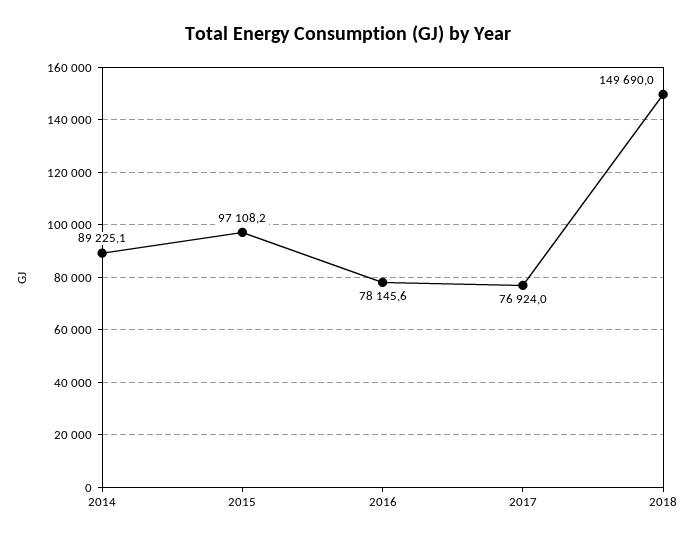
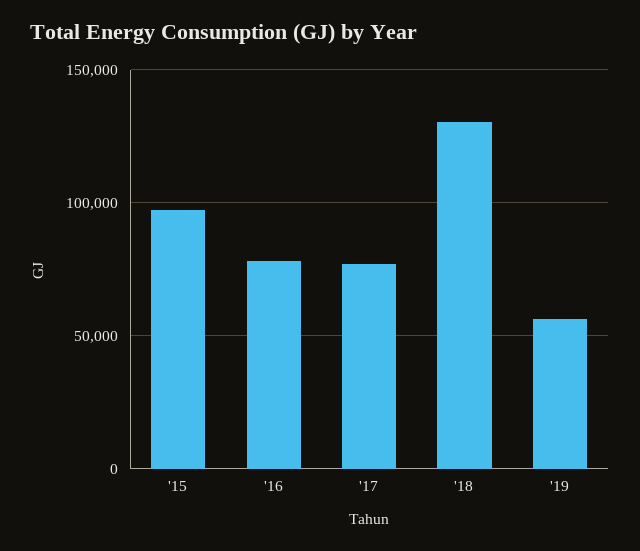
2014: 89225.1 -> none
2018: 149690 -> 130000
'19: none -> 55000

